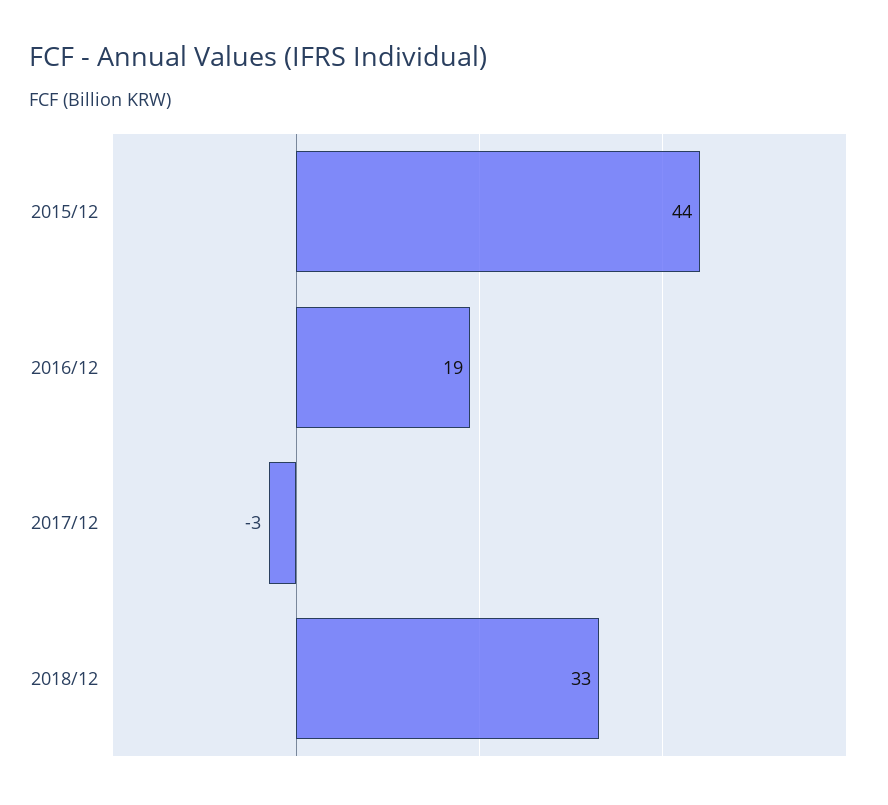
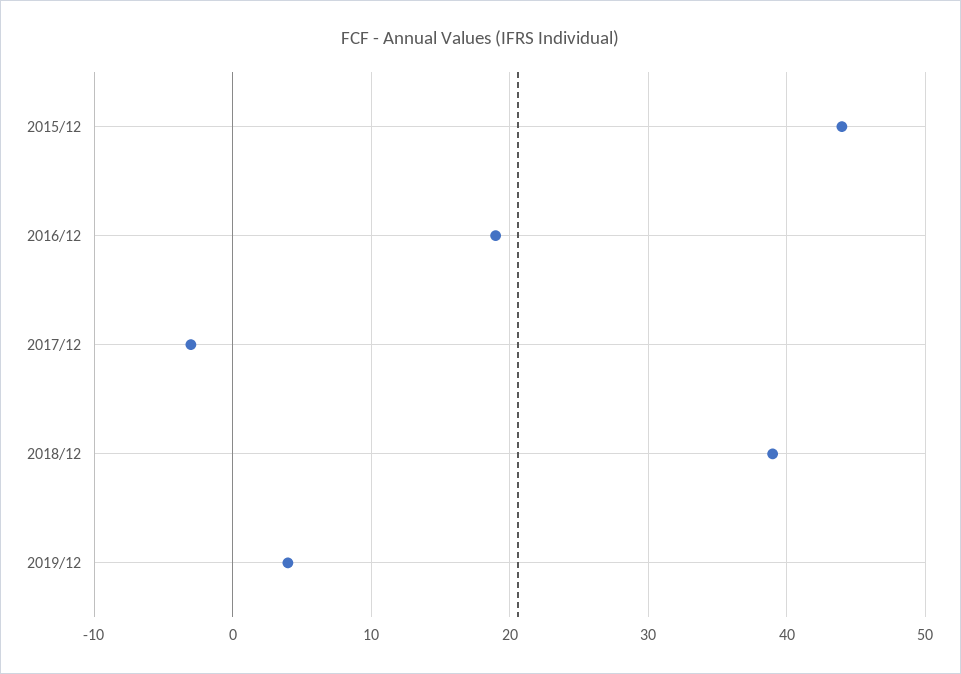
2018/12: 33 -> 39
2019/12: none -> 4

